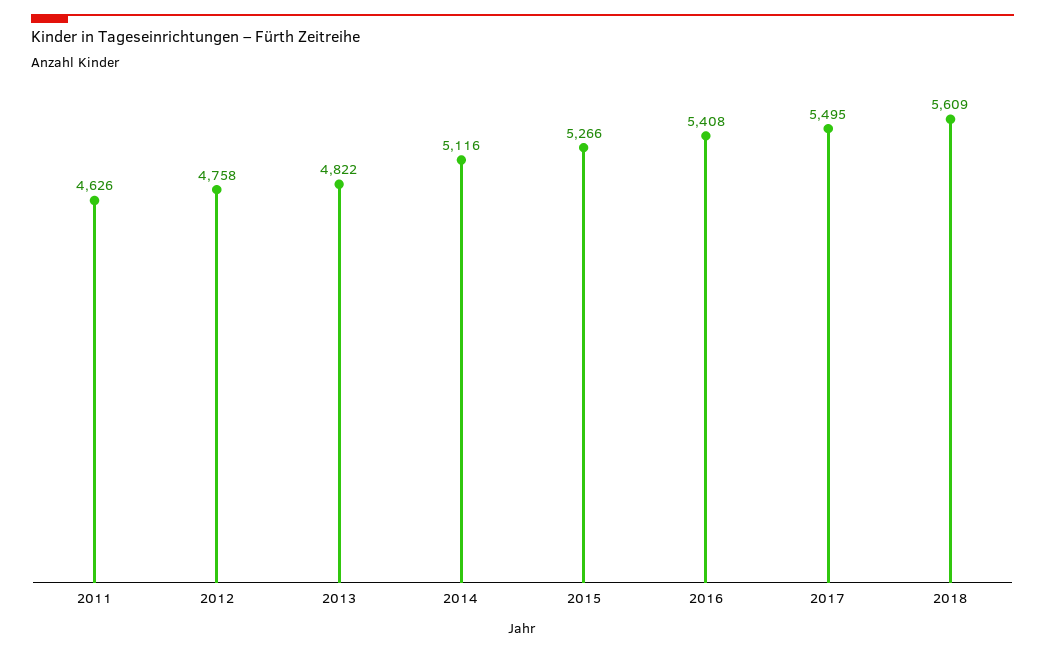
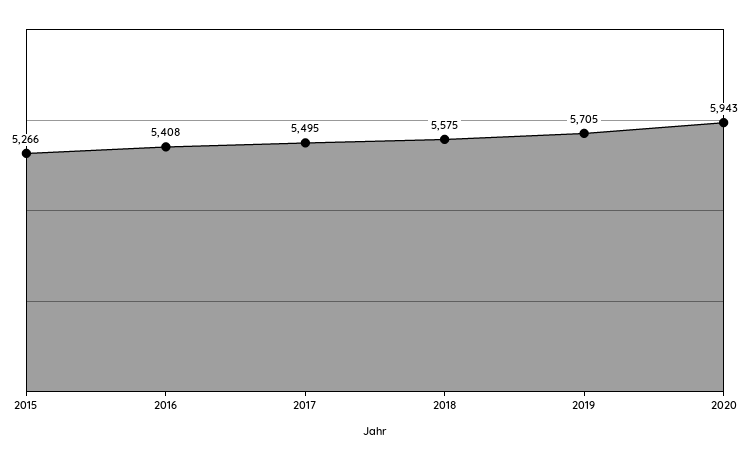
2011: 4626 -> none
2012: 4758 -> none
2013: 4822 -> none
2014: 5116 -> none
2018: 5609 -> 5575
2019: none -> 5705
2020: none -> 5943

